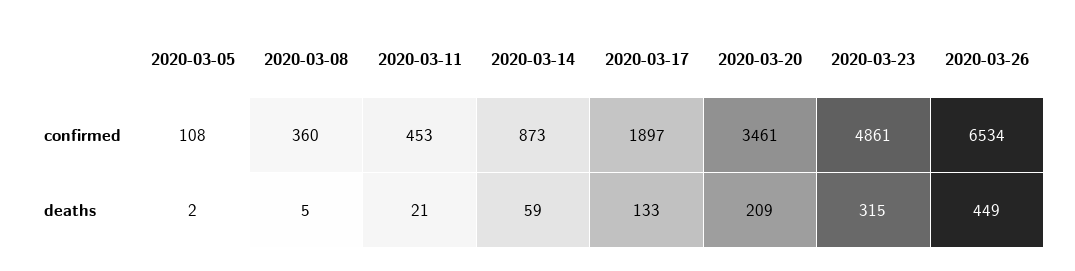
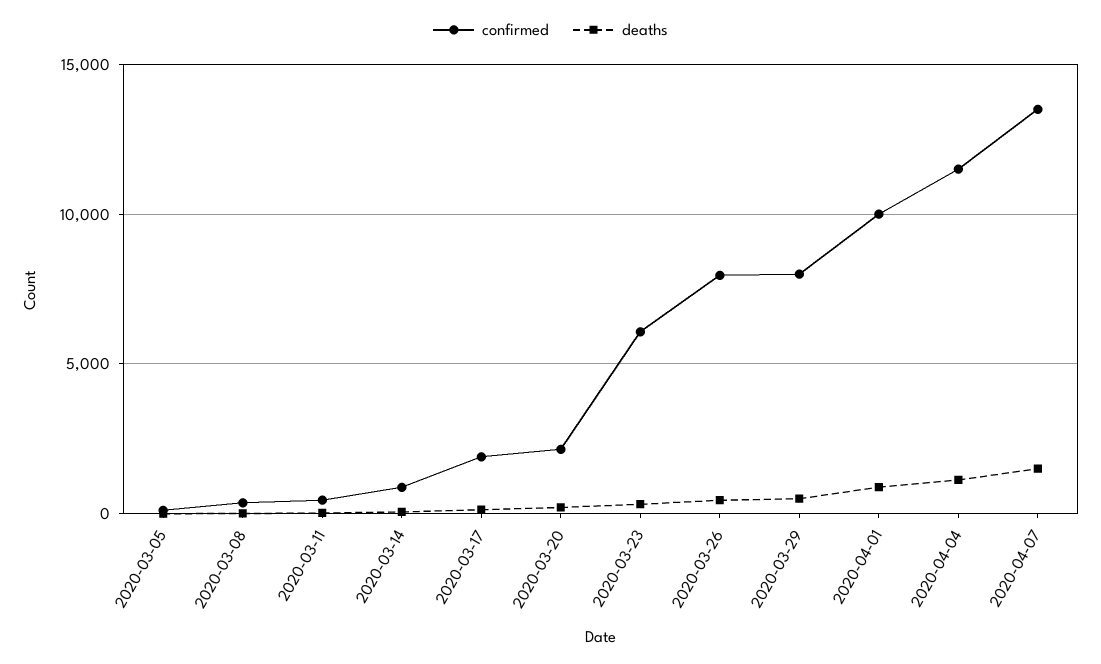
confirmed, 2020-03-20: 3461 -> 2000
confirmed, 2020-03-23: 4861 -> 6000
confirmed, 2020-03-26: 6534 -> 8000
confirmed, 2020-03-29: none -> 8000
deaths, 2020-03-29: none -> 500
confirmed, 2020-04-01: none -> 10000
deaths, 2020-04-01: none -> 1000
confirmed, 2020-04-04: none -> 11500
deaths, 2020-04-04: none -> 1000
confirmed, 2020-04-07: none -> 13500
deaths, 2020-04-07: none -> 1500

